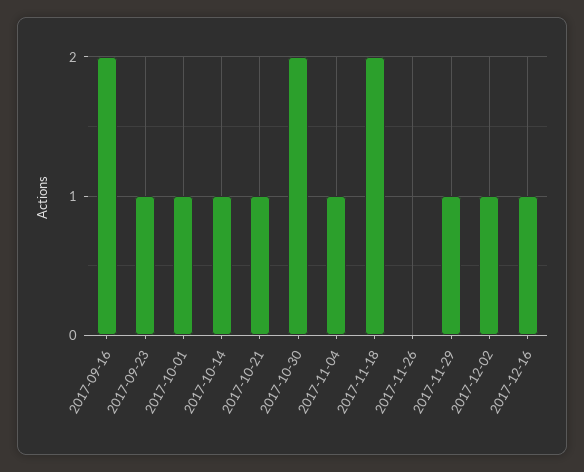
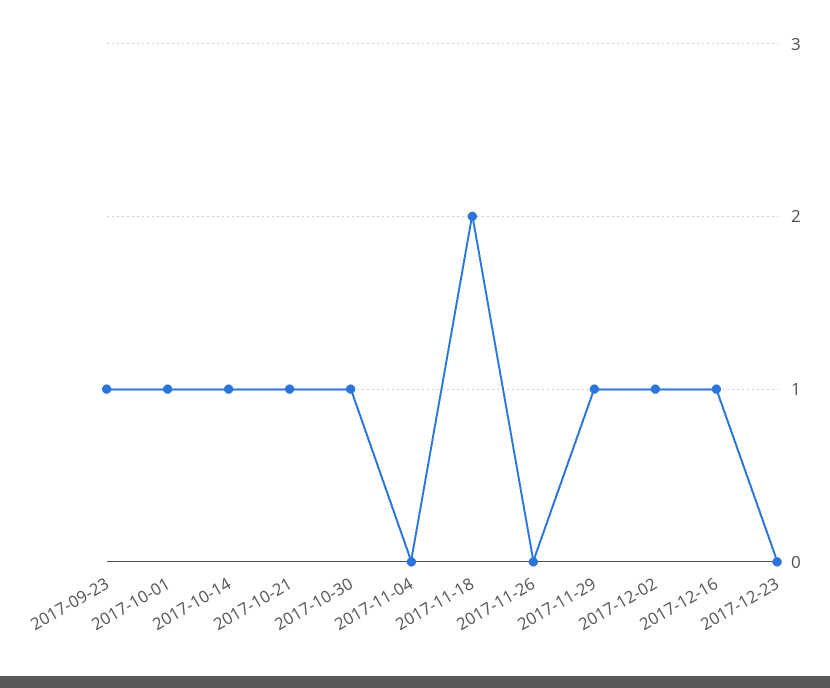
2017-09-16: 2 -> none
2017-10-30: 2 -> 1
2017-11-04: 1 -> 0
2017-12-23: none -> 0

